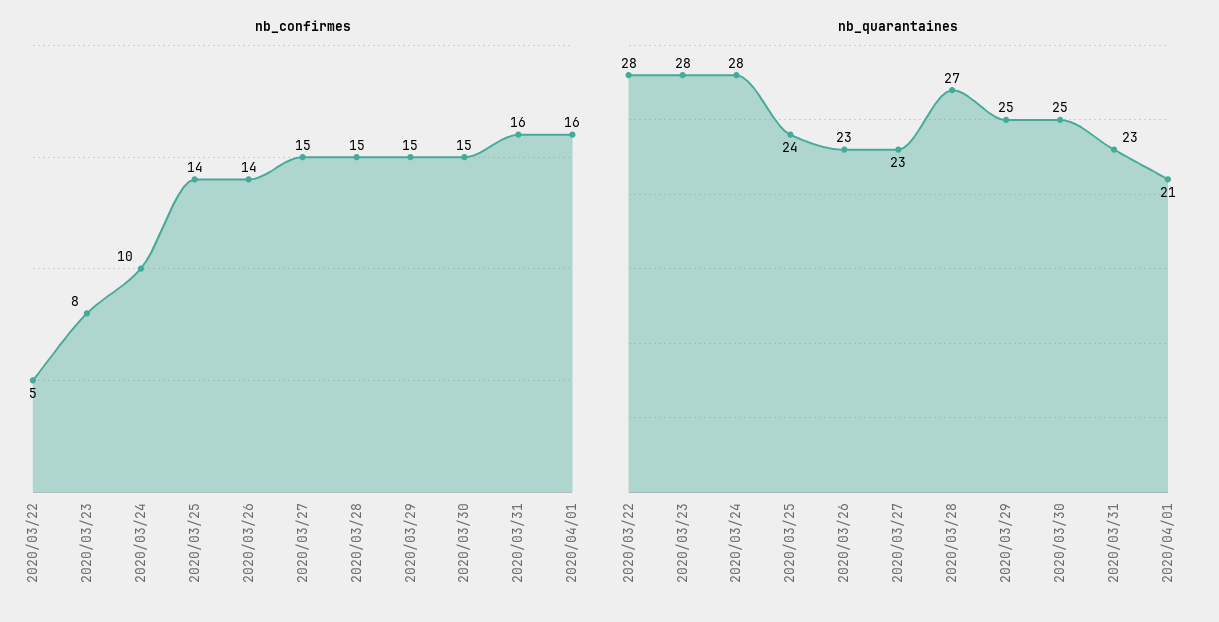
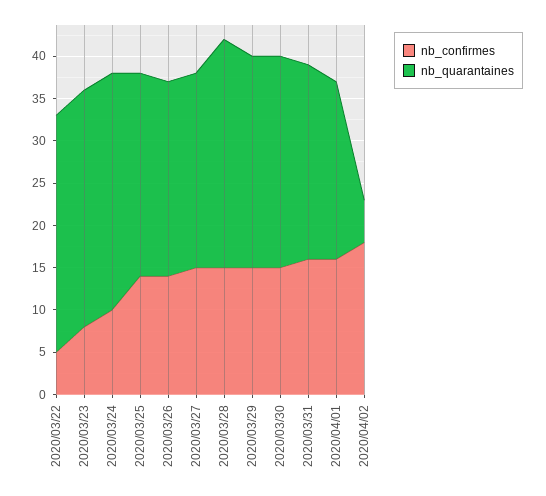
nb_confirmes, 2020/04/02: none -> 18
nb_quarantaines, 2020/04/02: none -> 5

